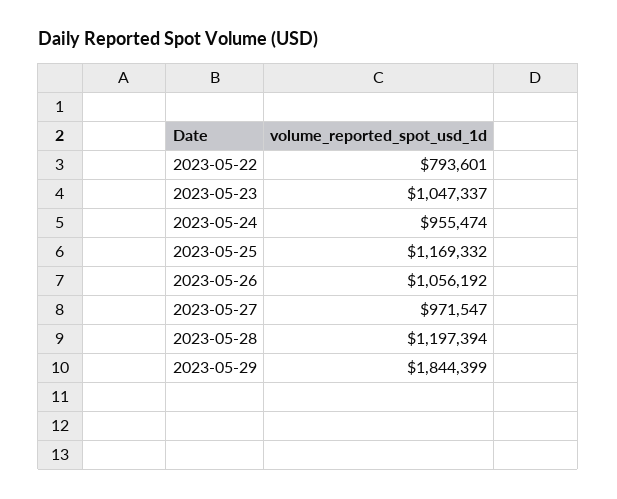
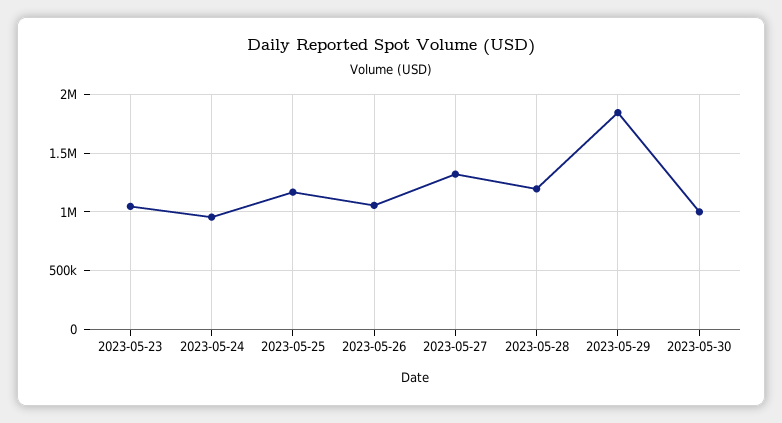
2023-05-22: 793601 -> none
2023-05-27: 971547 -> 1300000
2023-05-30: none -> 1000000

